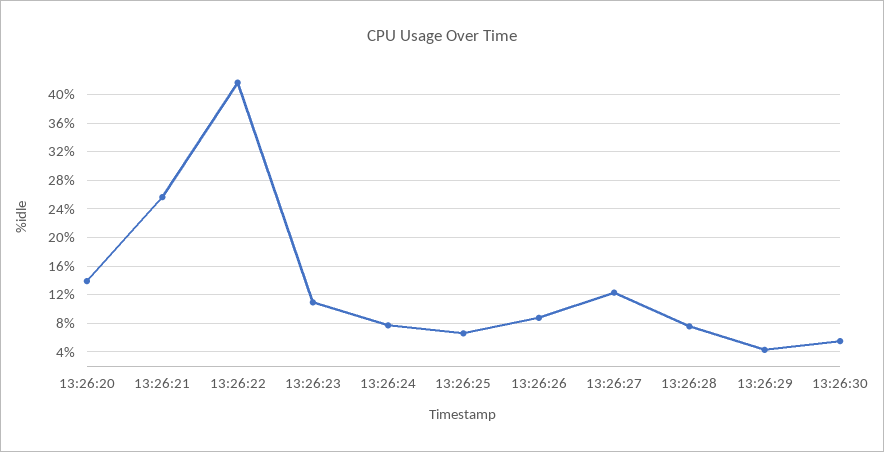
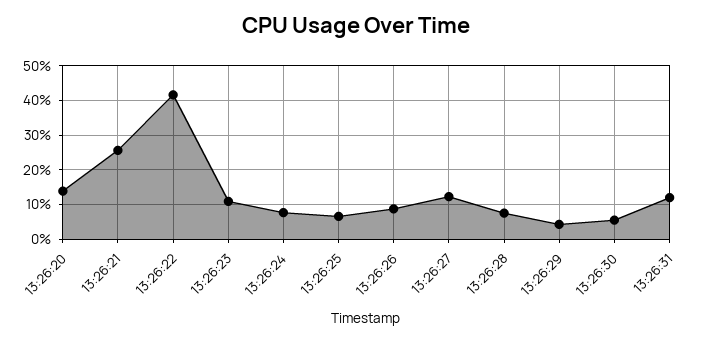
13:26:31: none -> 12

